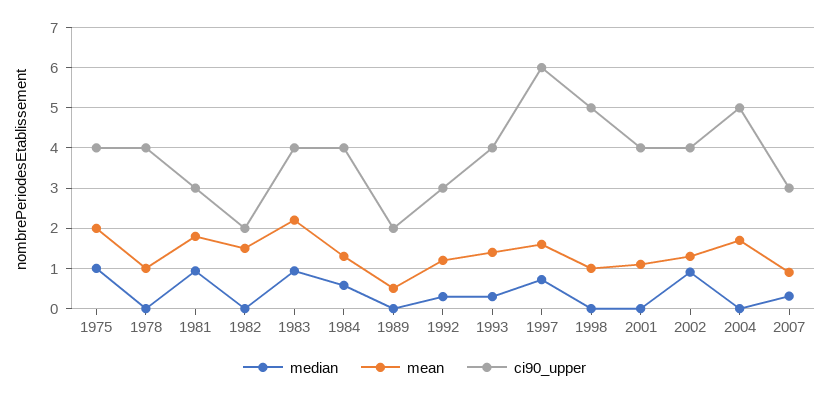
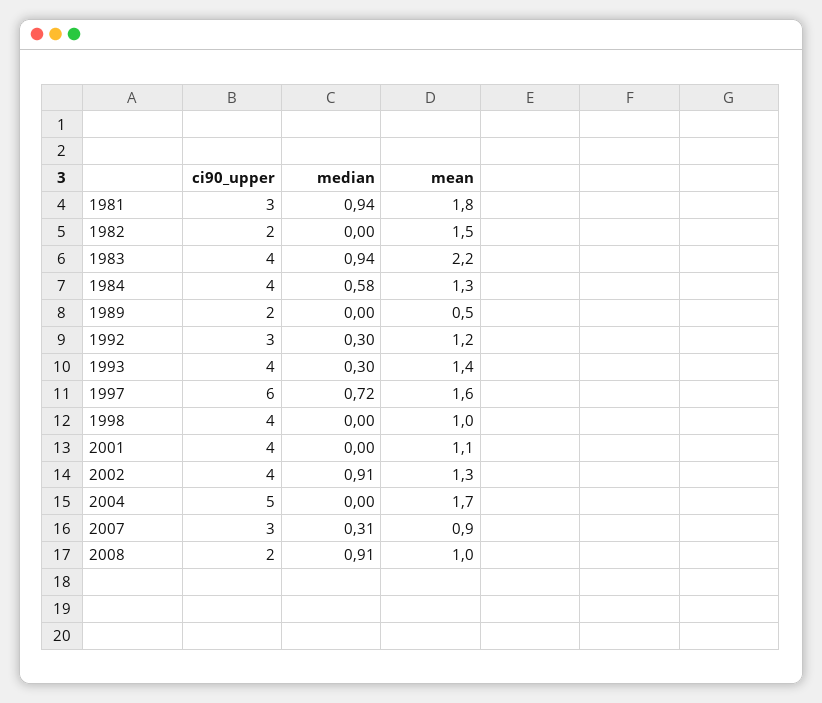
median, 1975: 1 -> none
mean, 1975: 2 -> none
ci90_upper, 1975: 4 -> none
median, 1978: 0 -> none
mean, 1978: 1 -> none
ci90_upper, 1978: 4 -> none
ci90_upper, 1998: 5 -> 4
ci90_upper, 2008: none -> 2
median, 2008: none -> 0.91
mean, 2008: none -> 1

